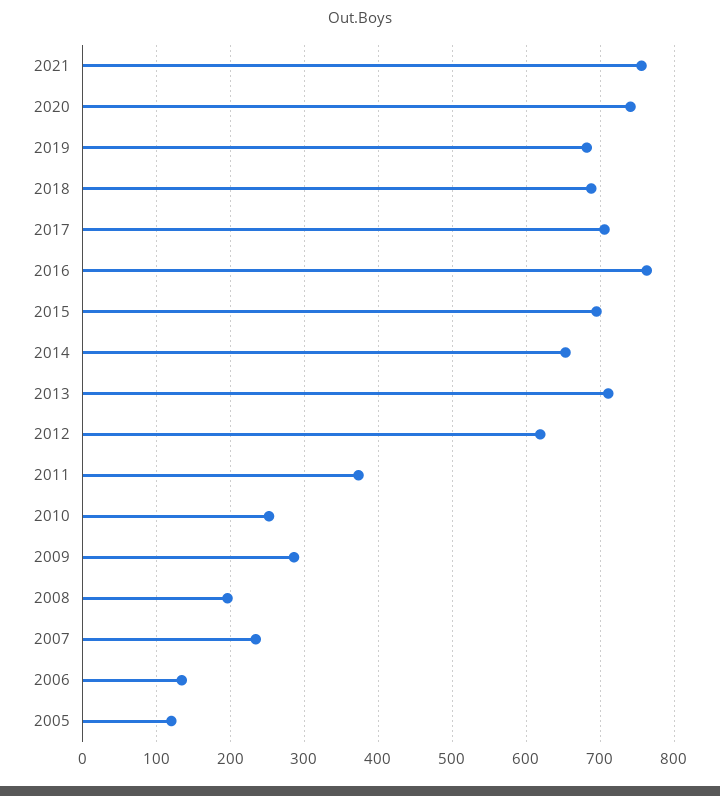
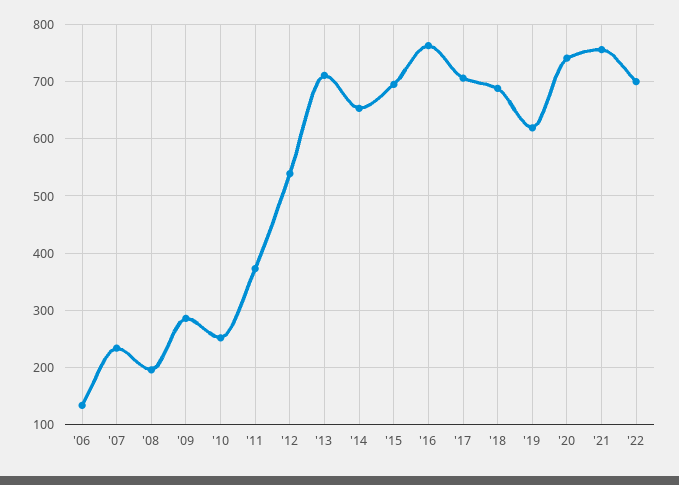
2019: 680 -> 620
2012: 620 -> 540
2005: 120 -> none
'22: none -> 700

